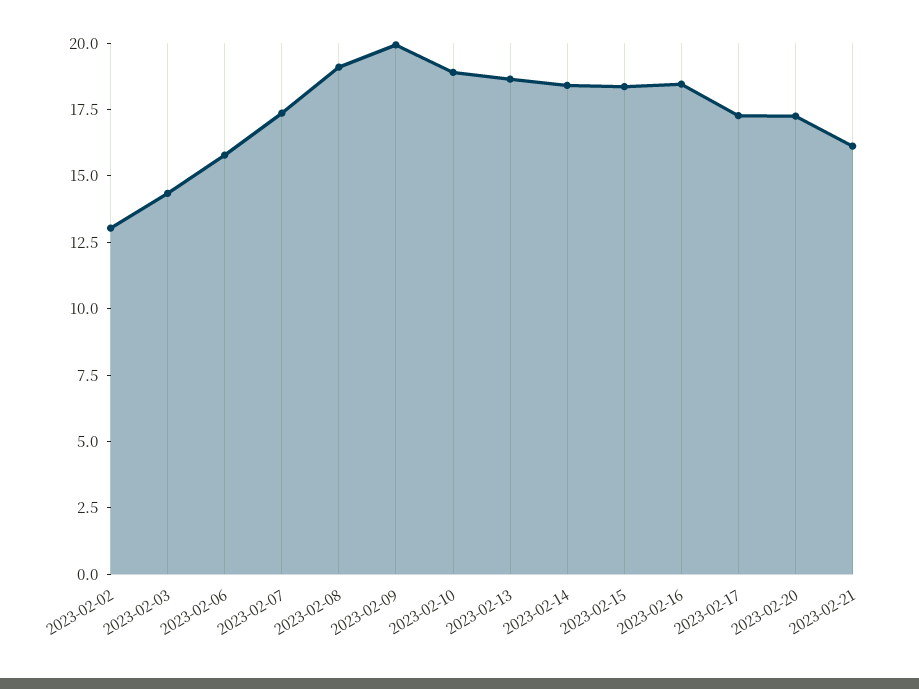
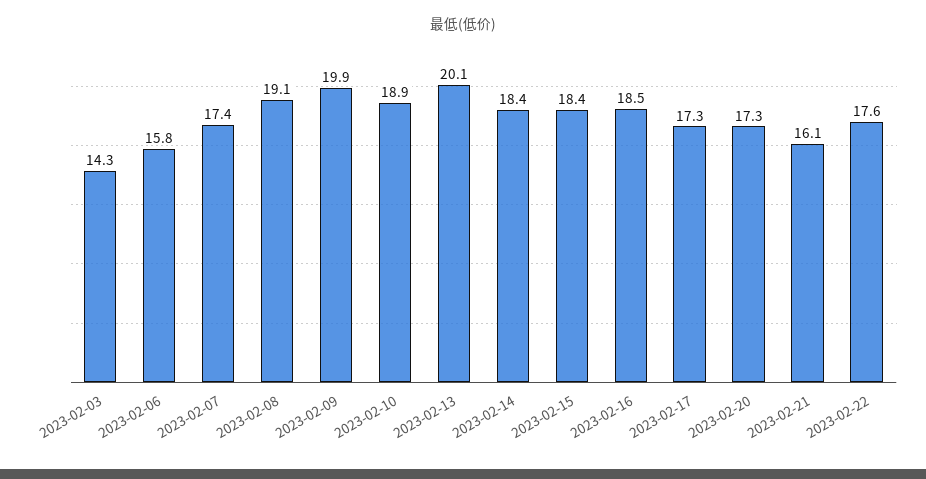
2023-02-02: 13 -> none
2023-02-13: 18.5 -> 20.1
2023-02-22: none -> 17.6

